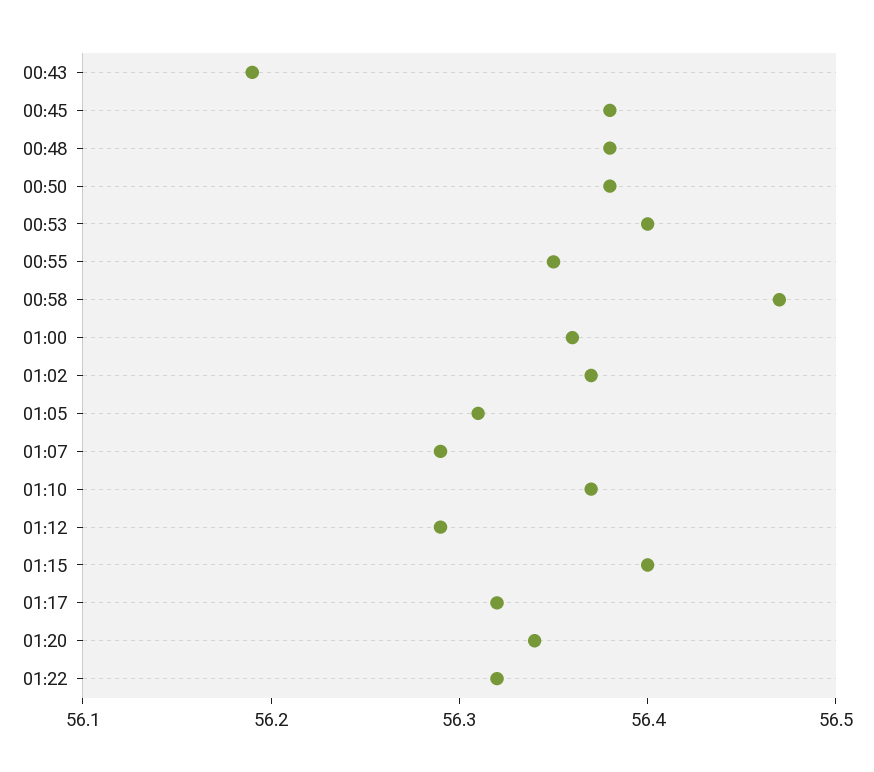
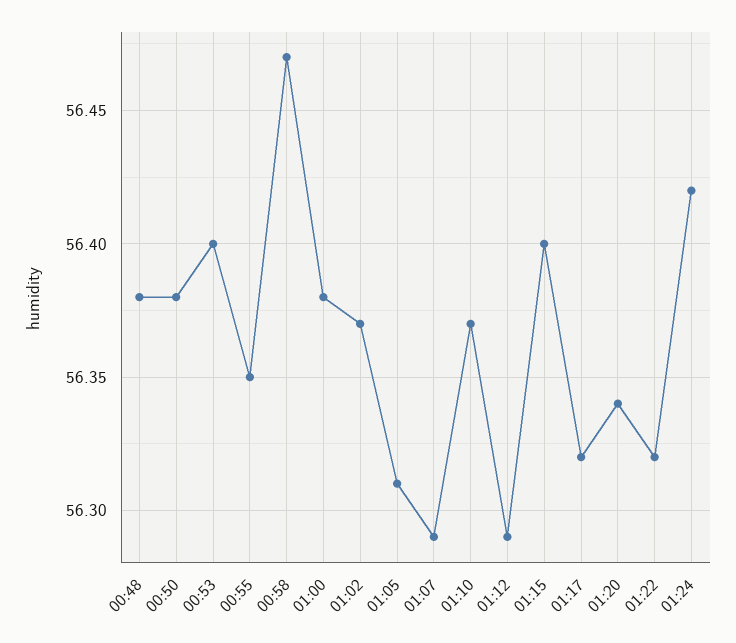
00:43: 56.19 -> none
00:45: 56.38 -> none
01:00: 56.36 -> 56.38
01:24: none -> 56.42

